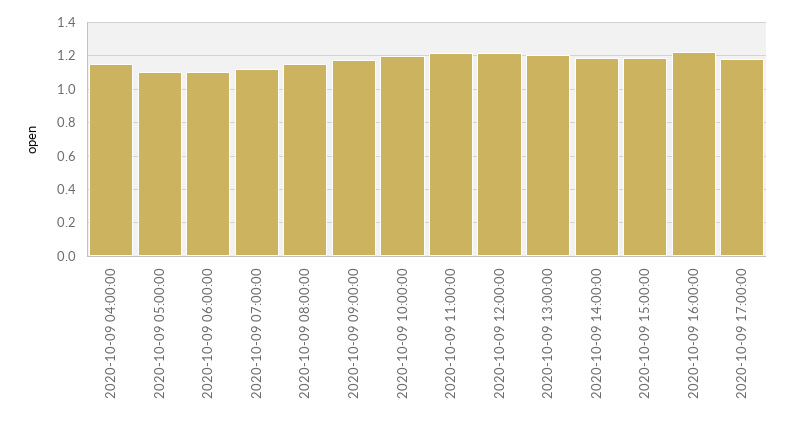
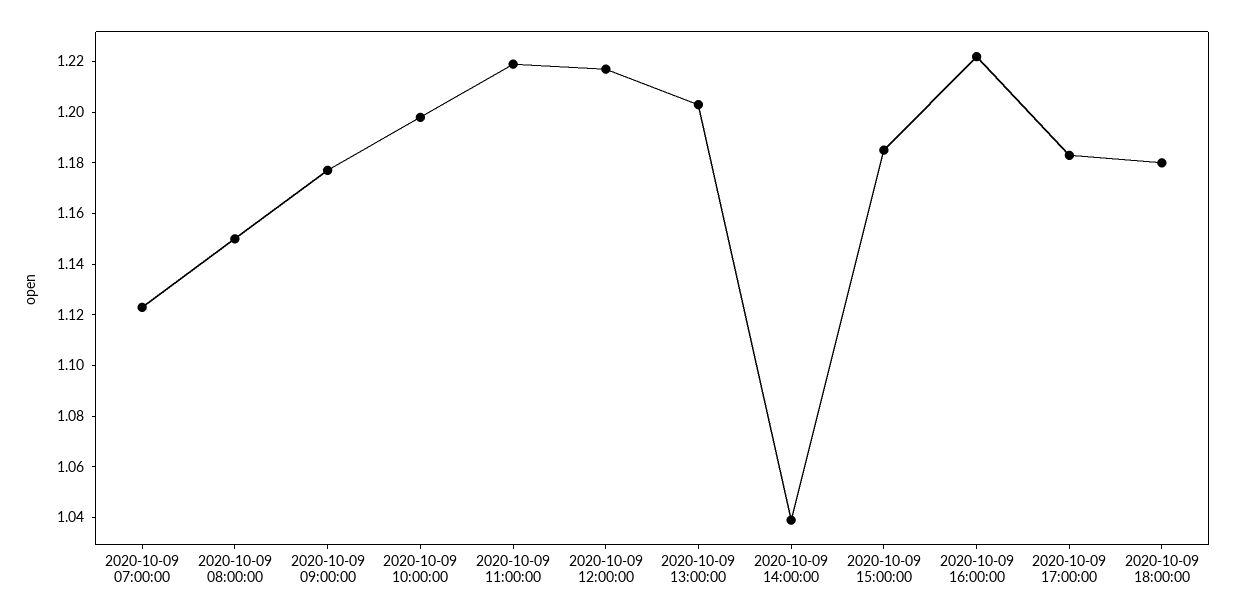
2020-10-09 04:00:00: 1.15 -> none
2020-10-09 05:00:00: 1.1 -> none
2020-10-09 06:00:00: 1.1 -> none
2020-10-09 14:00:00: 1.2 -> 1.04
2020-10-09 18:00:00: none -> 1.18

